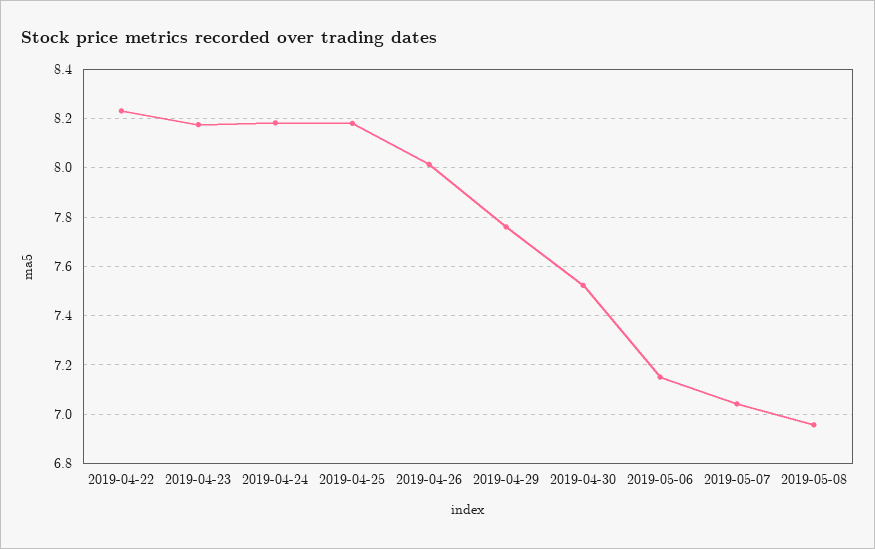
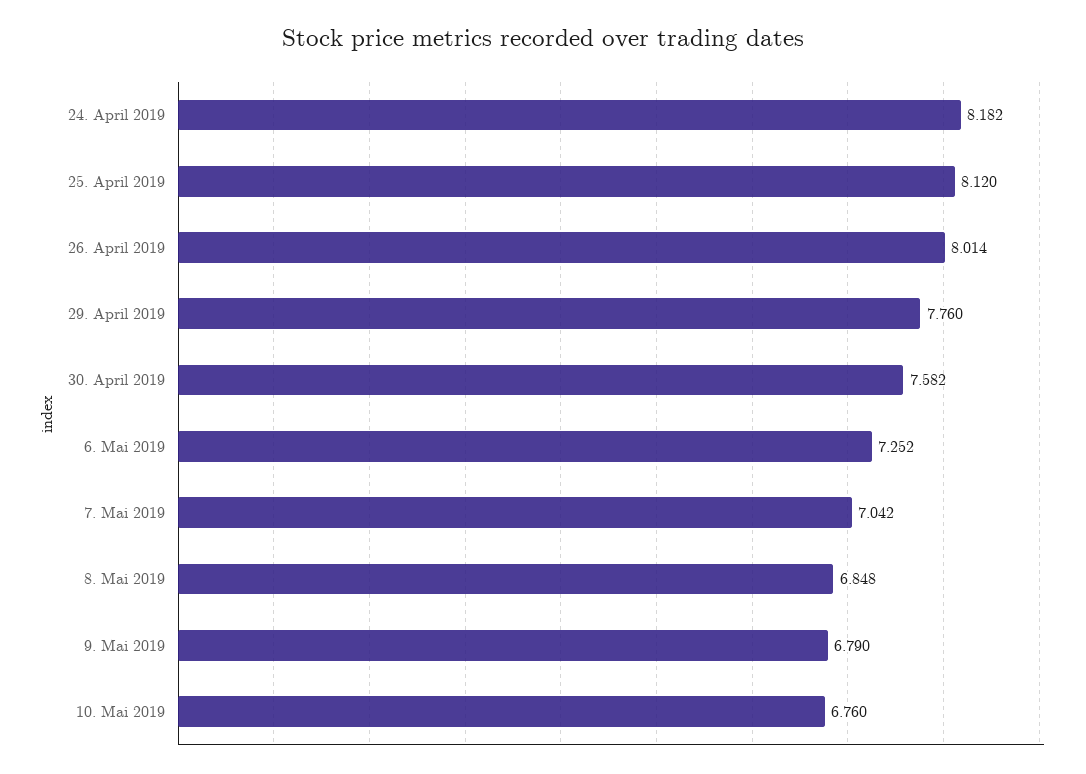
2019-04-22: 8.225 -> none
2019-04-23: 8.175 -> none
2019-04-25: 8.175 -> 8.12
2019-04-30: 7.525 -> 7.582
2019-05-06: 7.15 -> 7.252
2019-05-08: 6.95 -> 6.848
9. Mai 2019: none -> 6.79
10. Mai 2019: none -> 6.76

